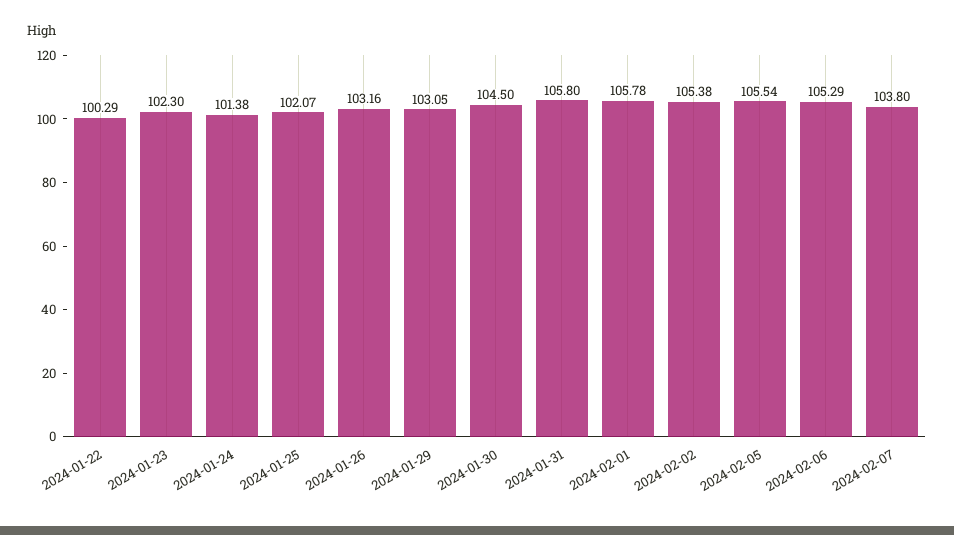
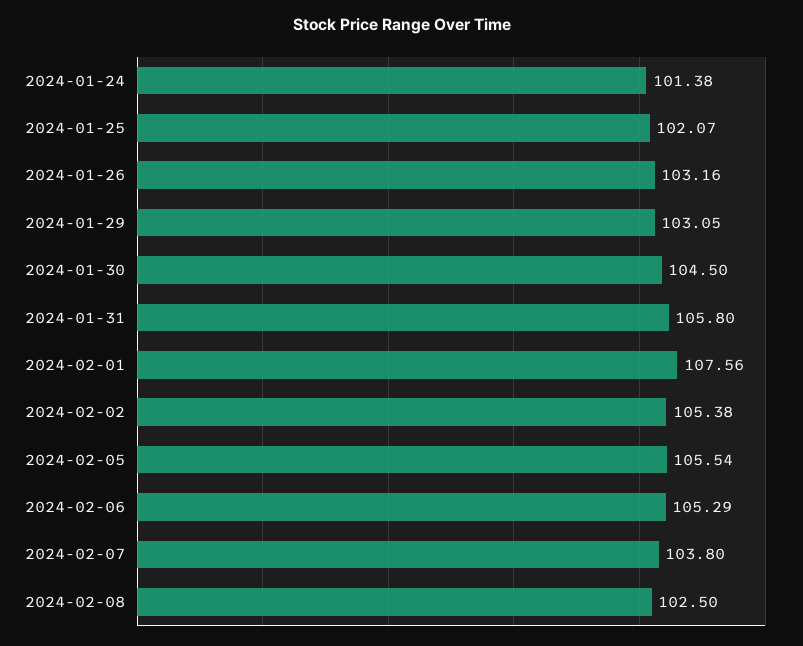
2024-01-22: 100.29 -> none
2024-01-23: 102.3 -> none
2024-02-01: 105.78 -> 107.56
2024-02-08: none -> 102.5

